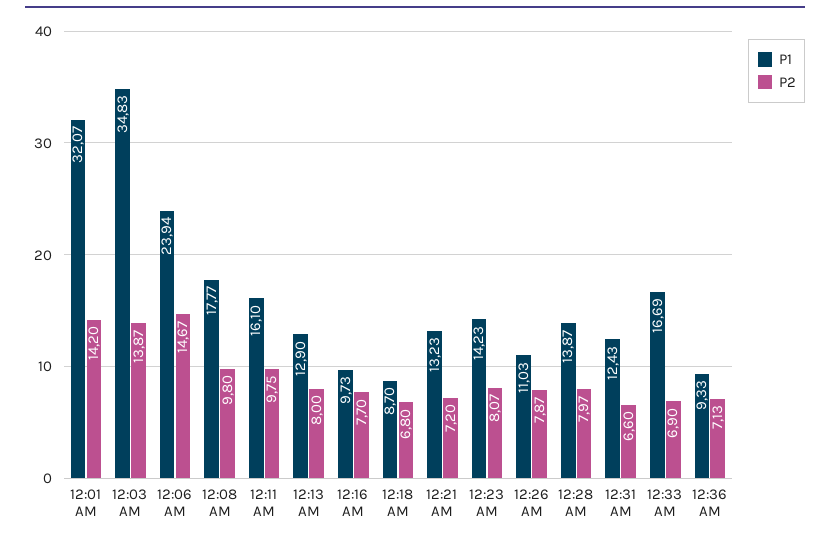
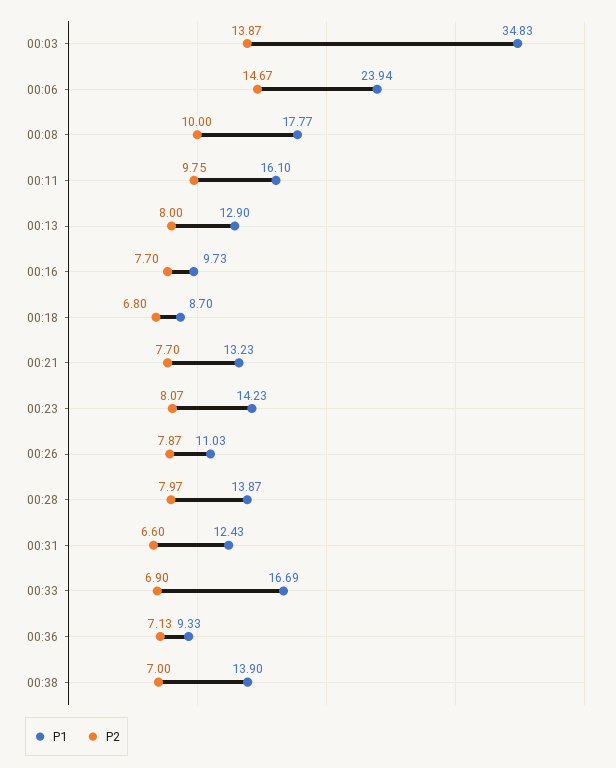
P1, 12:01 AM: 32.07 -> none
P2, 12:01 AM: 14.2 -> none
P2, 12:08 AM: 9.8 -> 10
P2, 12:21 AM: 7.2 -> 7.7
P1, 00:38: none -> 13.9
P2, 00:38: none -> 7

